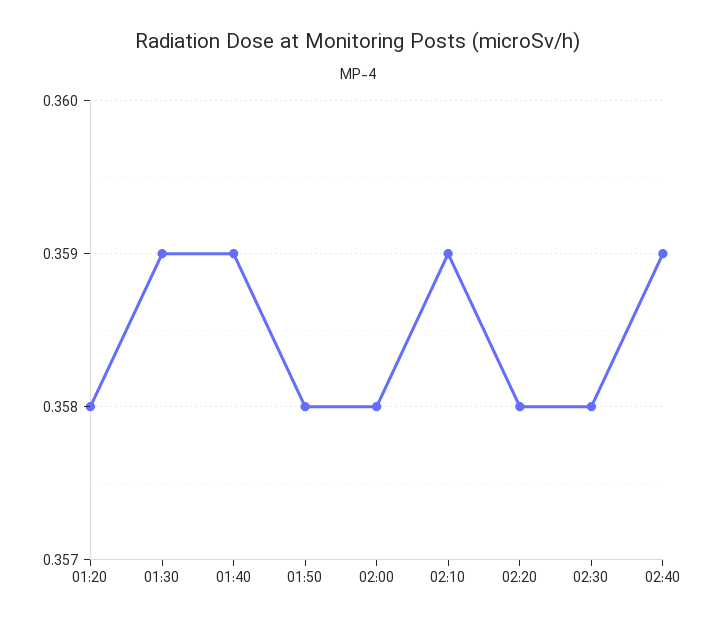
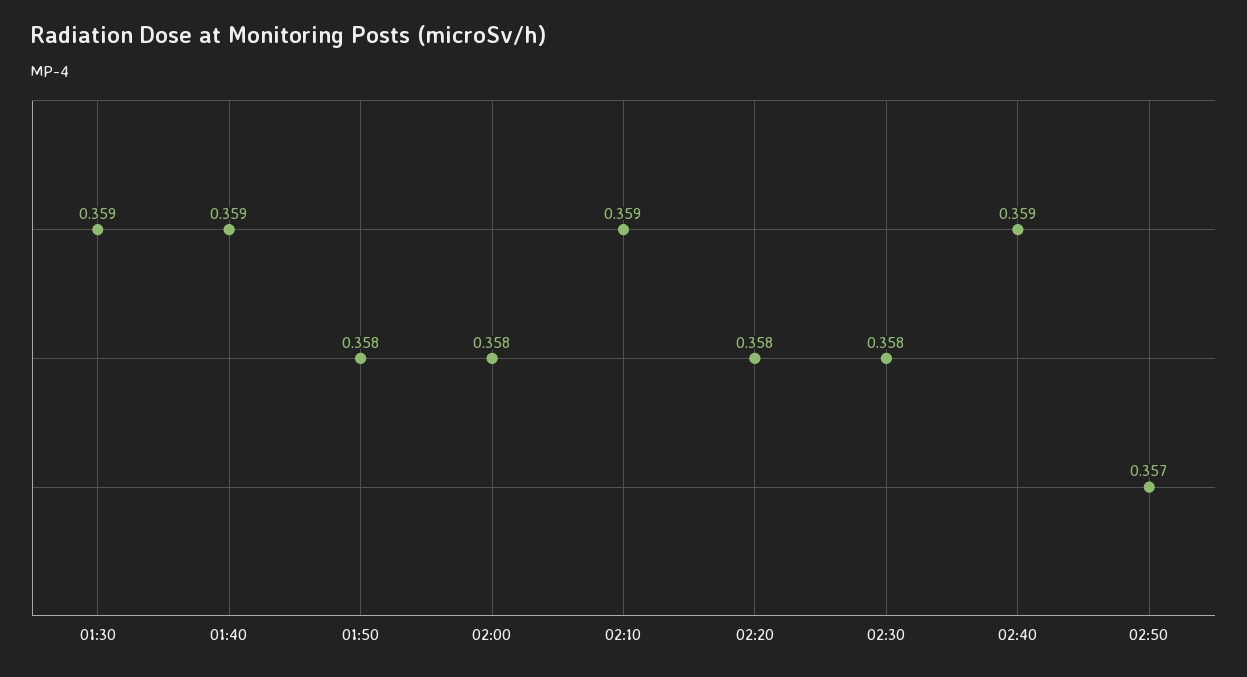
01:20: 0.358 -> none
02:50: none -> 0.357

